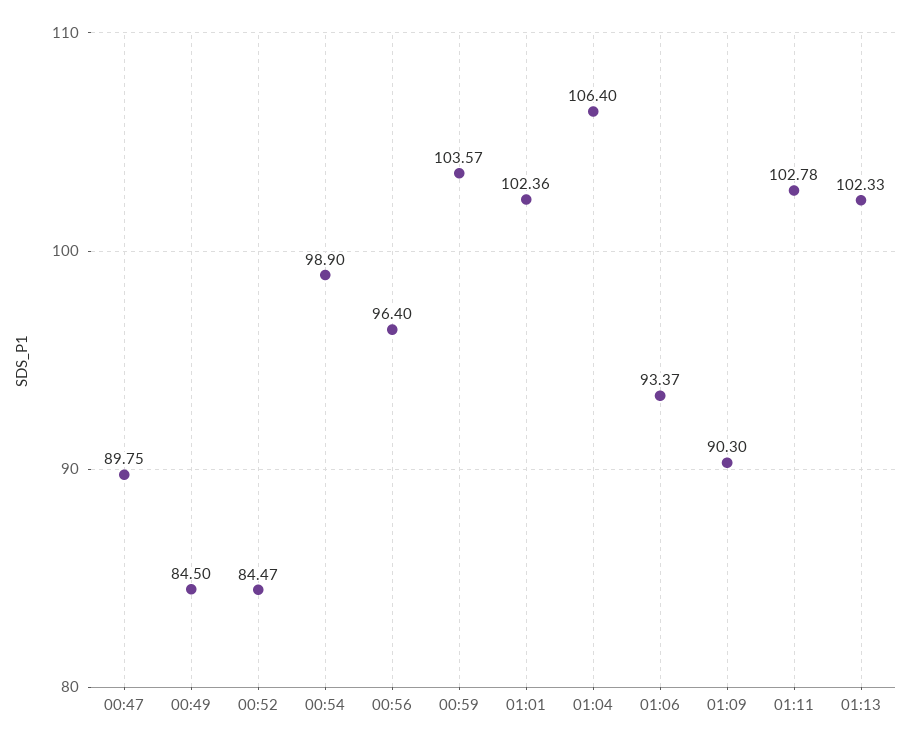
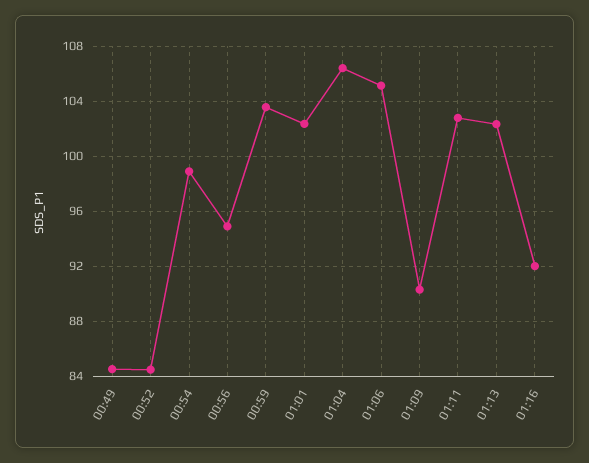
00:47: 89.75 -> none
00:56: 96.4 -> 95
01:06: 93.37 -> 105
01:16: none -> 92

